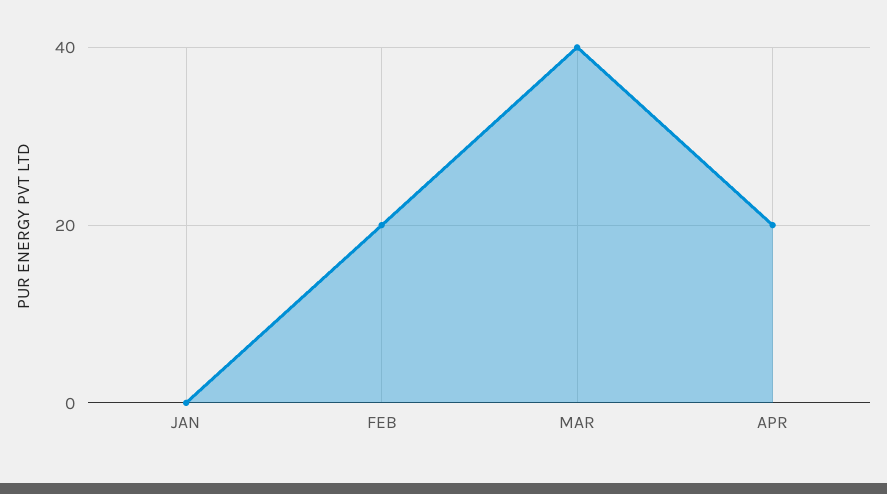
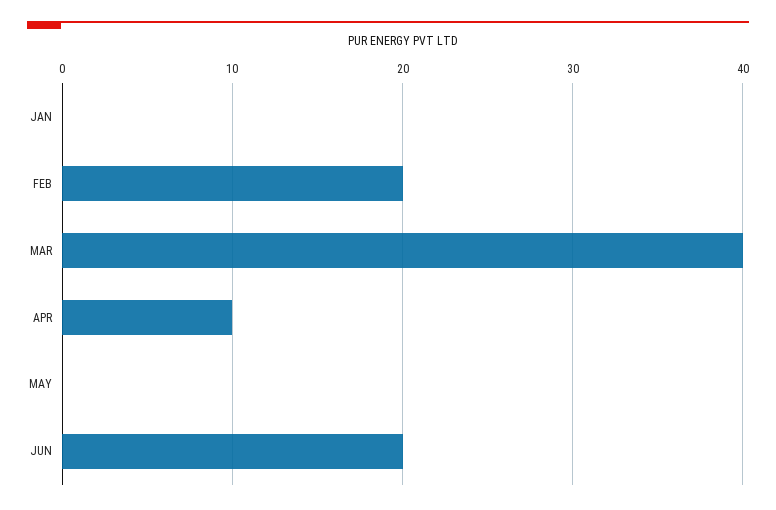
APR: 20 -> 10
MAY: none -> 0
JUN: none -> 20

